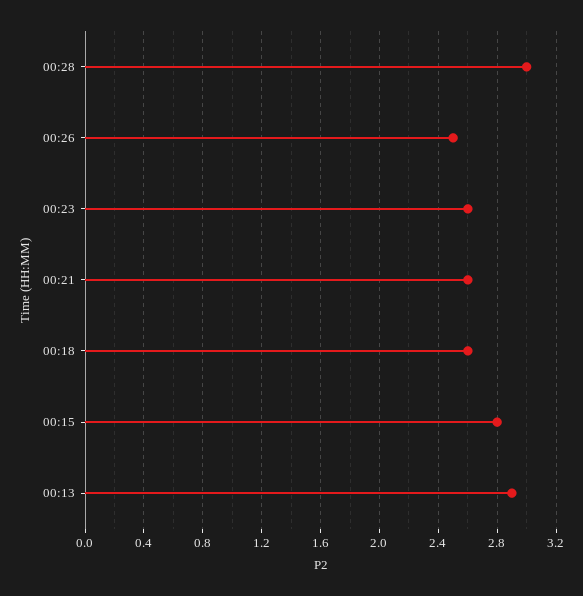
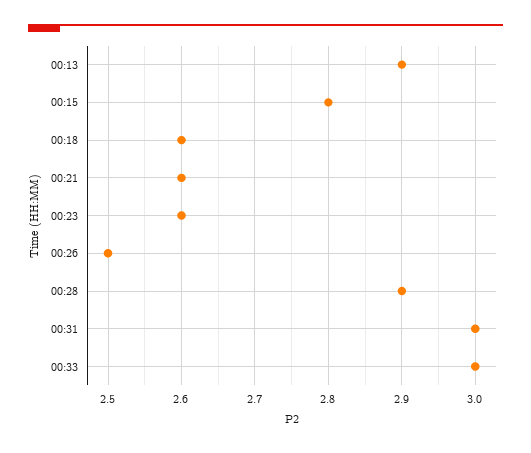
00:28: 3 -> 2.9
00:31: none -> 3
00:33: none -> 3

